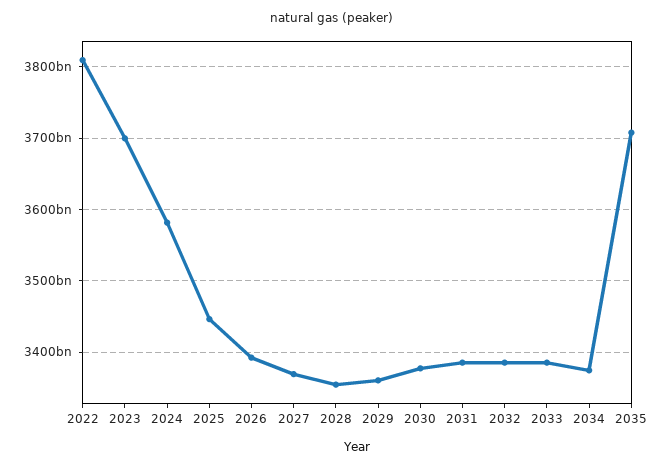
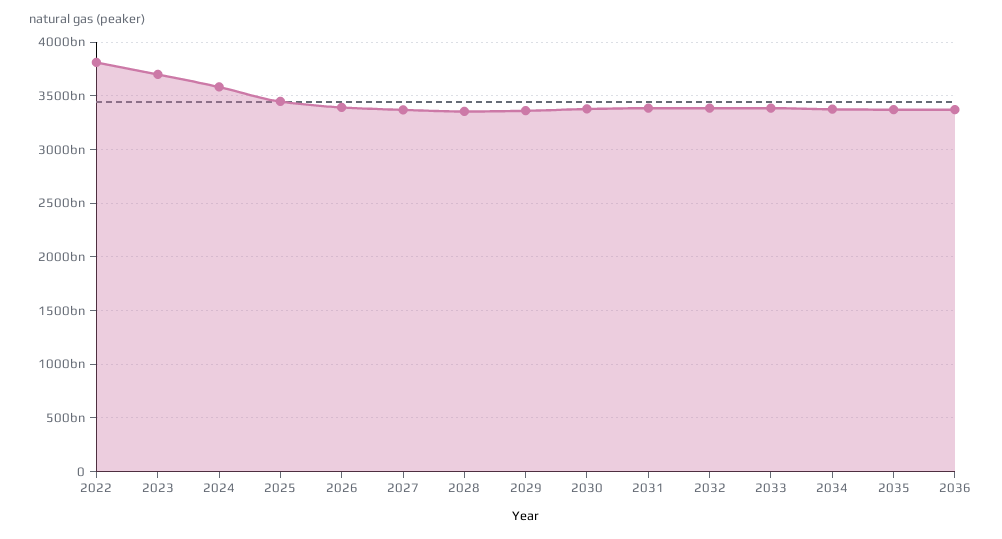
2035: 3710000000000 -> 3400000000000
2036: none -> 3400000000000

